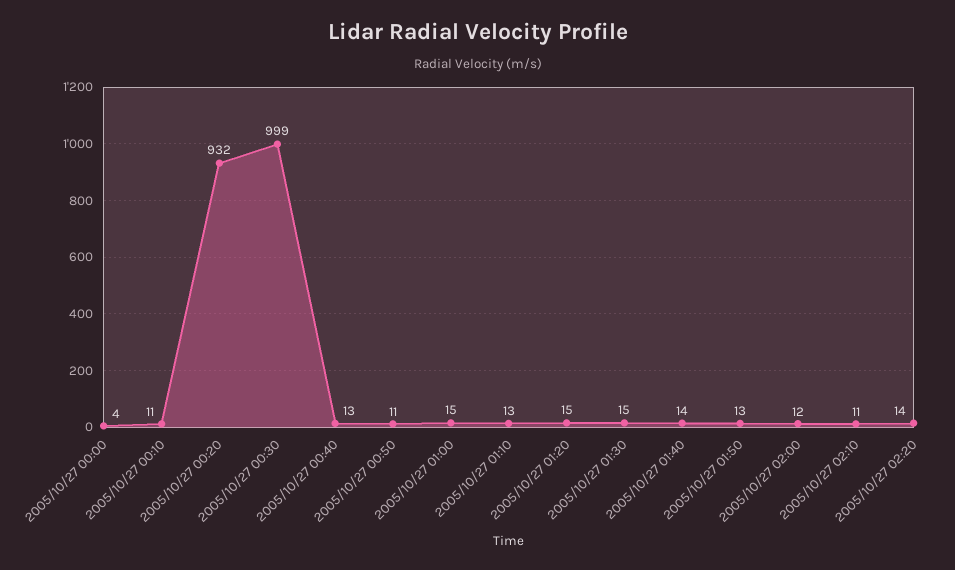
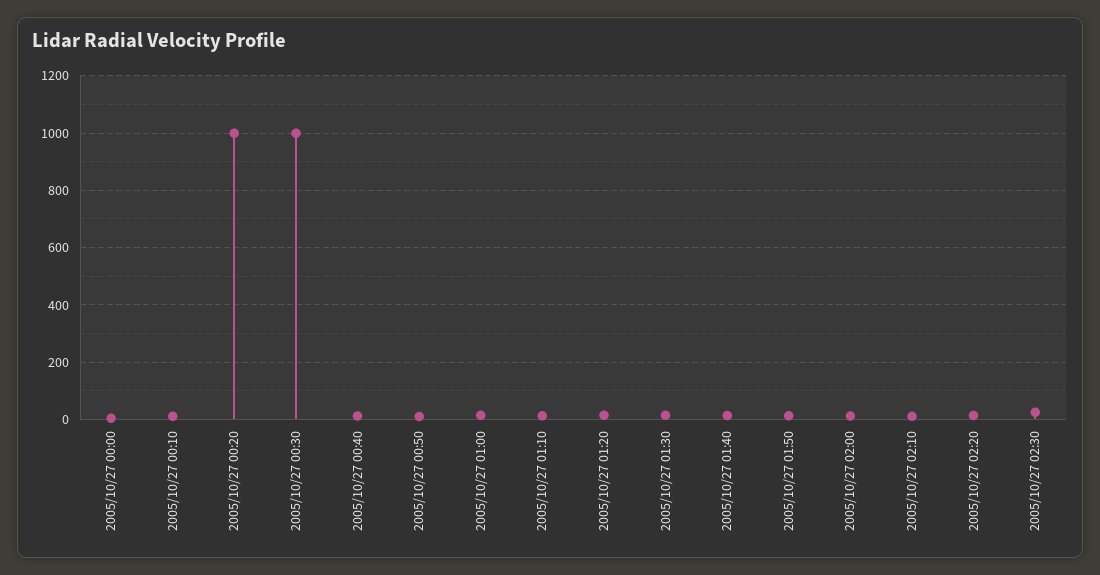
2005/10/27 00:20: 932 -> 1000
2005/10/27 02:30: none -> 25

